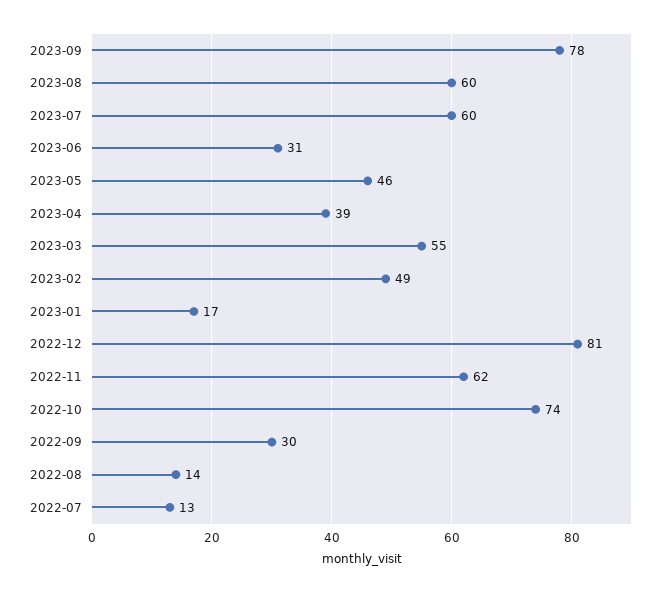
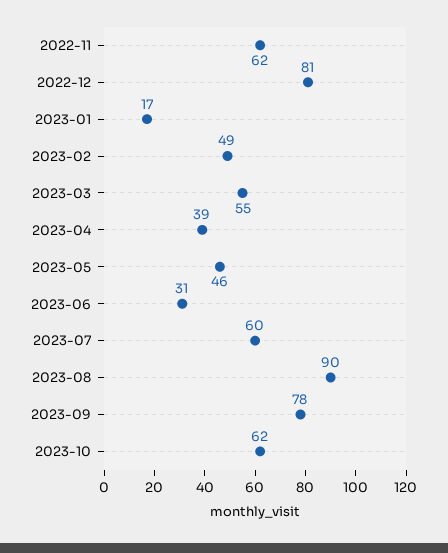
2023-08: 60 -> 90
2022-10: 74 -> none
2022-09: 30 -> none
2022-08: 14 -> none
2022-07: 13 -> none
2023-10: none -> 62

